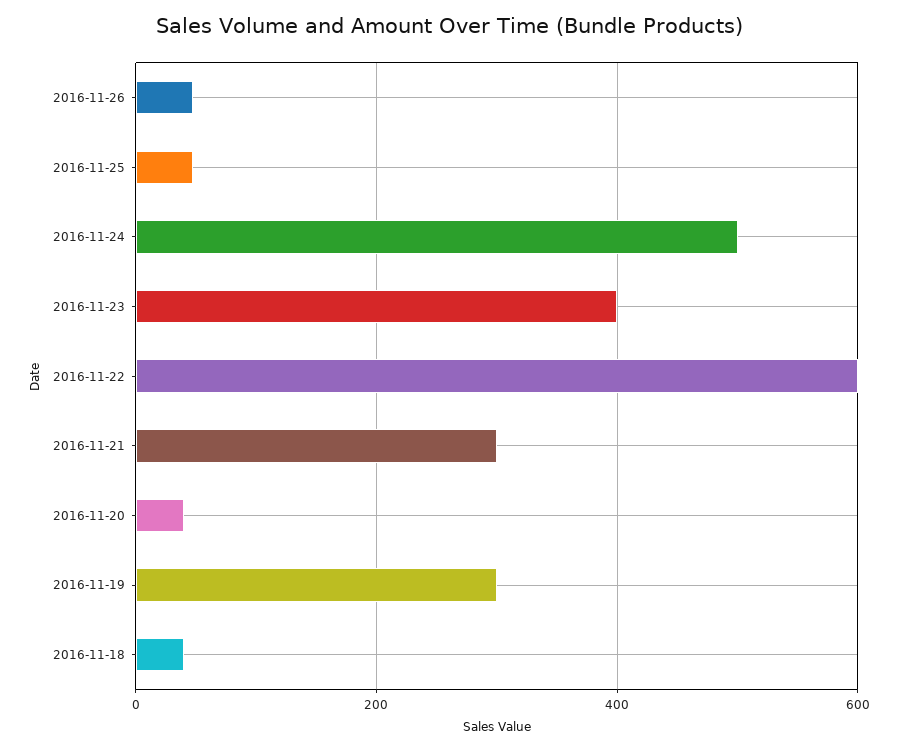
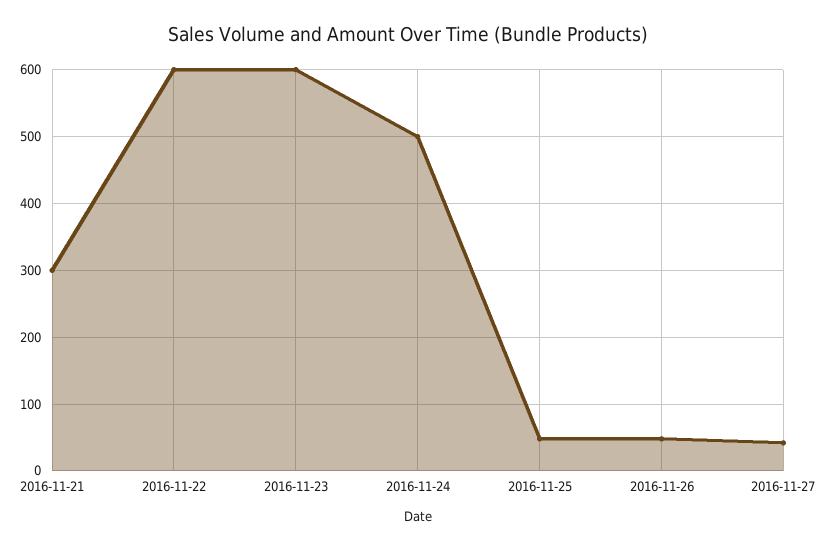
2016-11-23: 400 -> 600
2016-11-20: 40 -> none
2016-11-19: 300 -> none
2016-11-18: 40 -> none
2016-11-27: none -> 40

